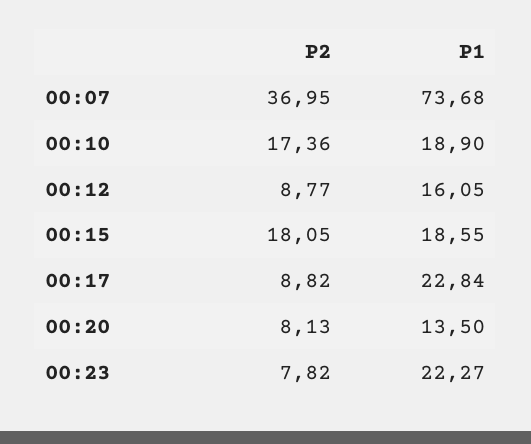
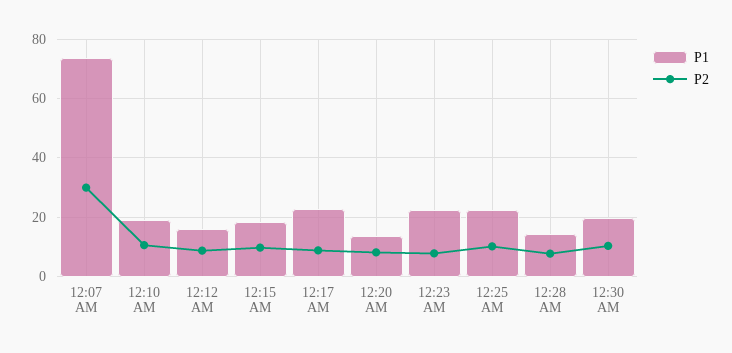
P2, 00:07: 36.95 -> 30
P2, 00:10: 17.36 -> 10
P2, 00:15: 18.05 -> 10
P1, 12:25 AM: none -> 22.5
P2, 12:25 AM: none -> 10
P1, 12:28 AM: none -> 15
P2, 12:28 AM: none -> 7.5
P1, 12:30 AM: none -> 20
P2, 12:30 AM: none -> 10

